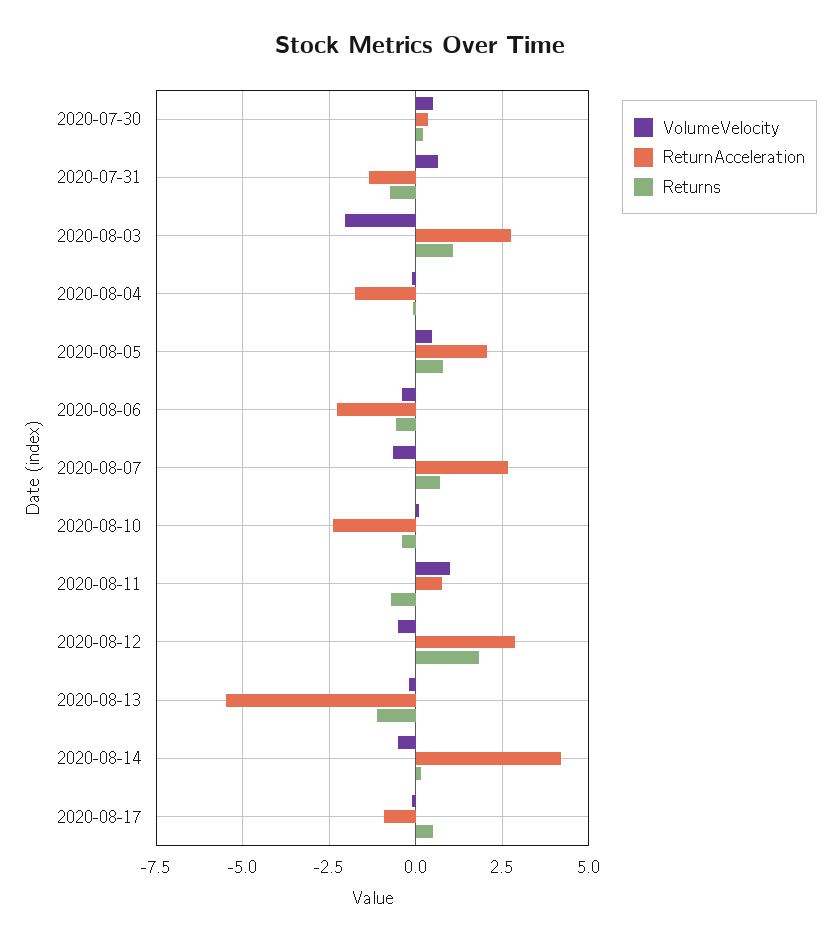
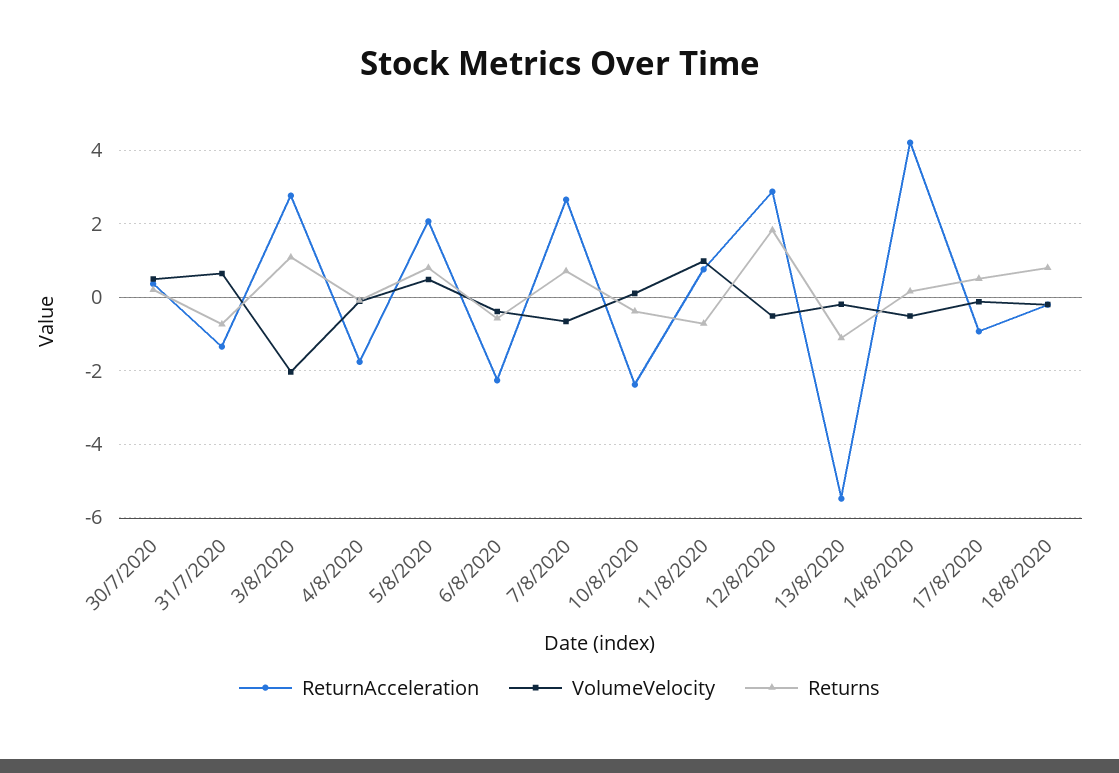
ReturnAcceleration, 18/8/2020: none -> -0.2
VolumeVelocity, 18/8/2020: none -> -0.2
Returns, 18/8/2020: none -> 0.8

